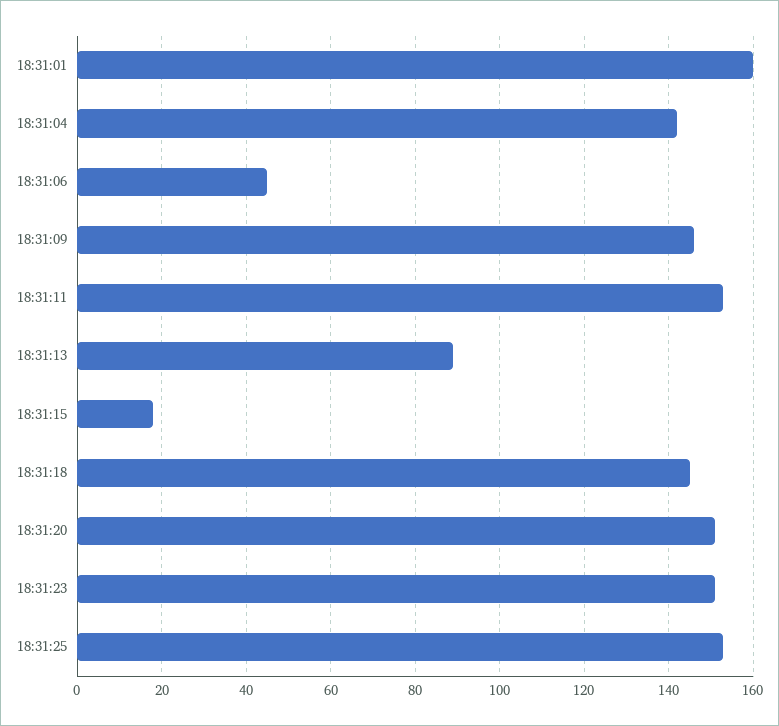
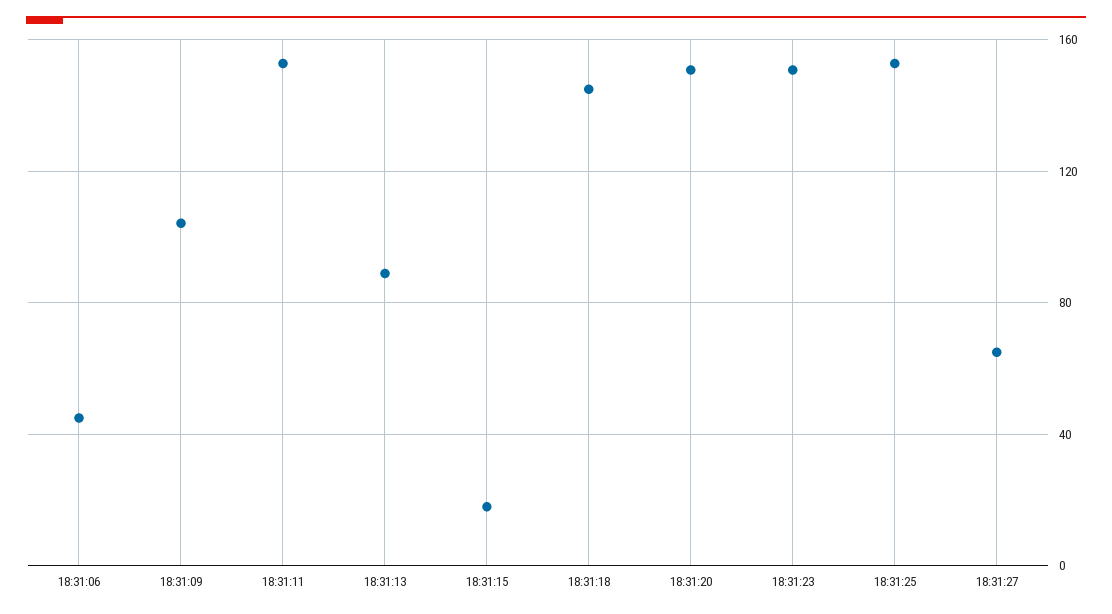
18:31:01: 160 -> none
18:31:04: 142 -> none
18:31:09: 146 -> 105
18:31:27: none -> 65

